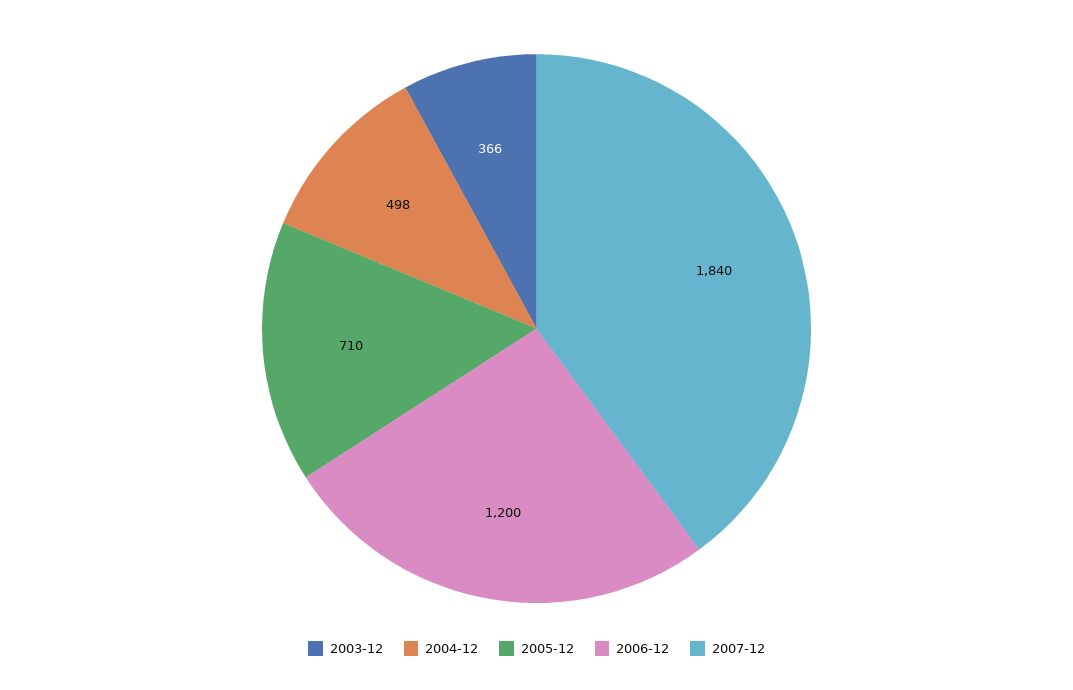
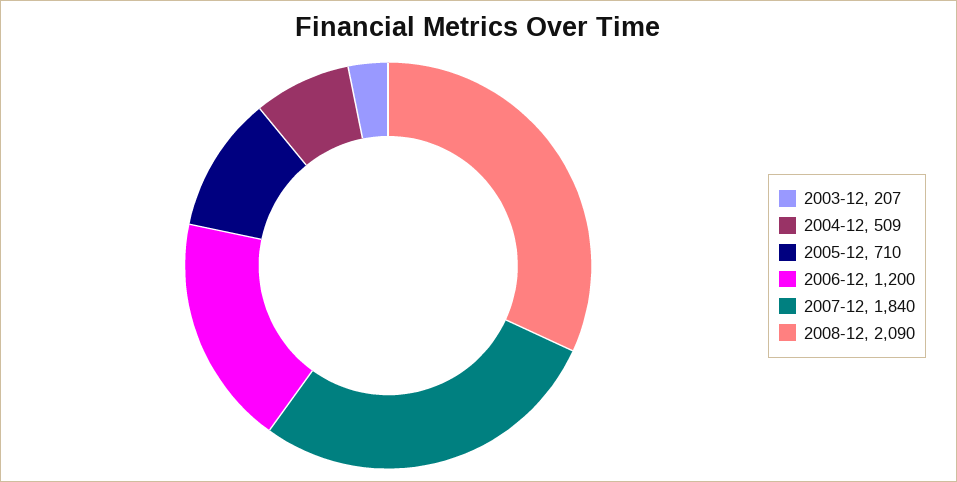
2003-12: 366 -> 207
2004-12: 498 -> 509
2008-12: none -> 2090

